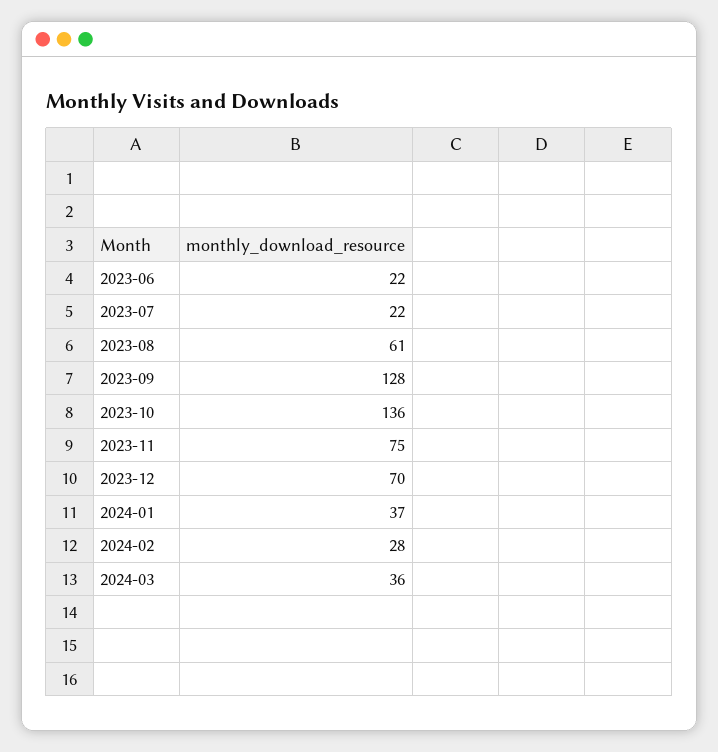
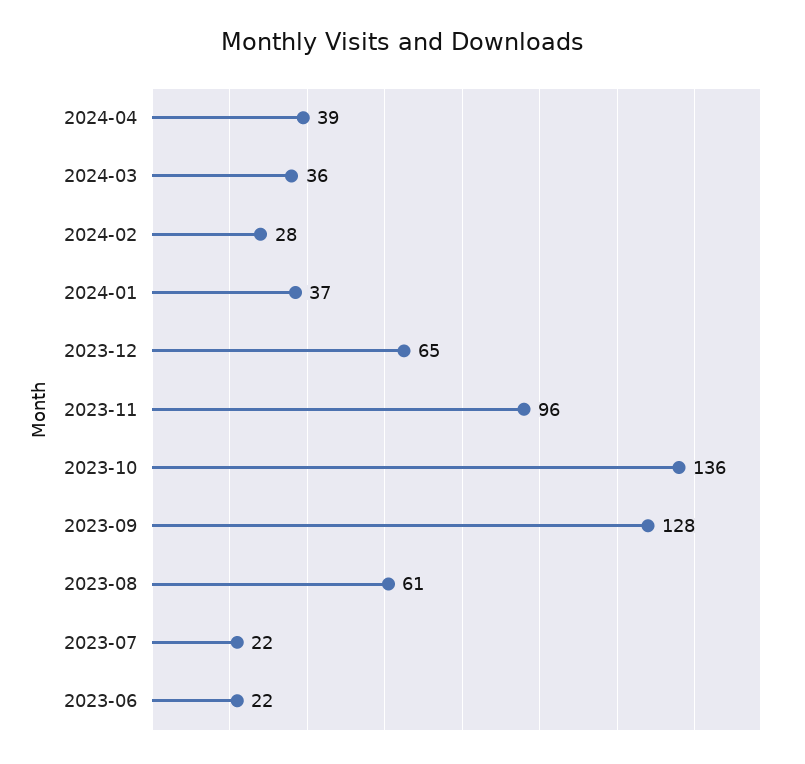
2023-11: 75 -> 96
2023-12: 70 -> 65
2024-04: none -> 39

